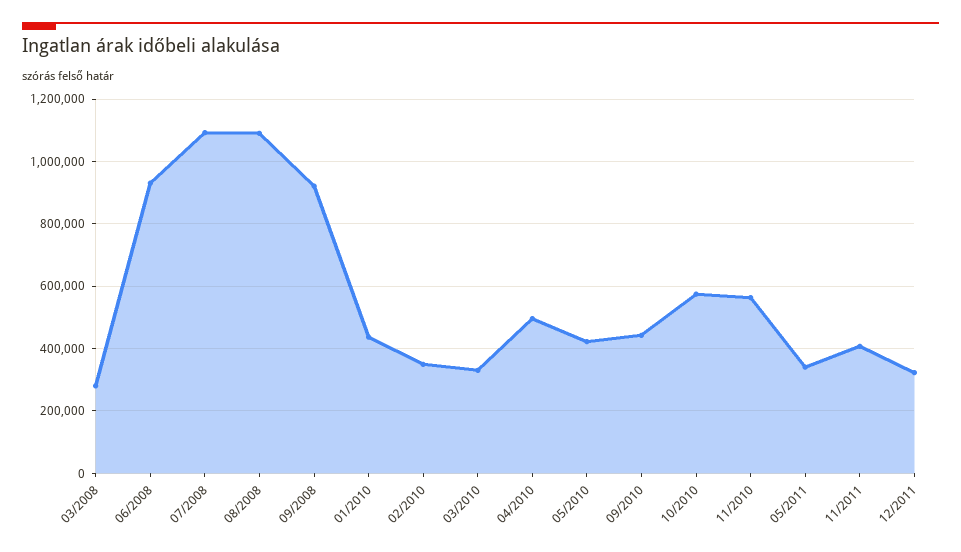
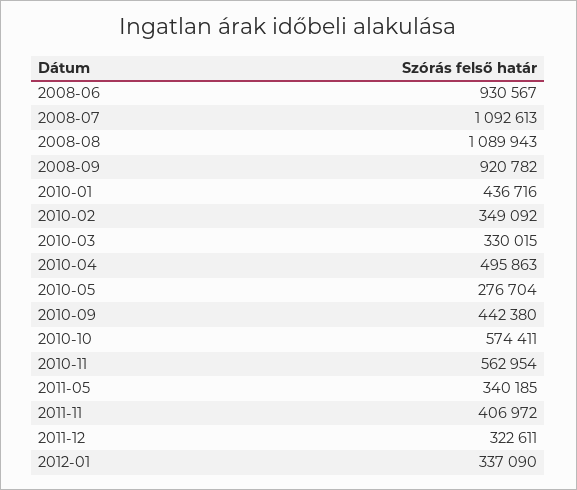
03/2008: 280000 -> none
05/2010: 420000 -> 276704
2012-01: none -> 337090

